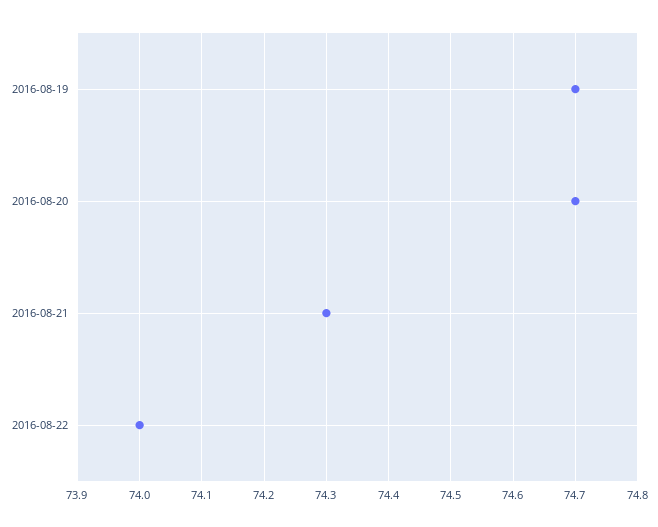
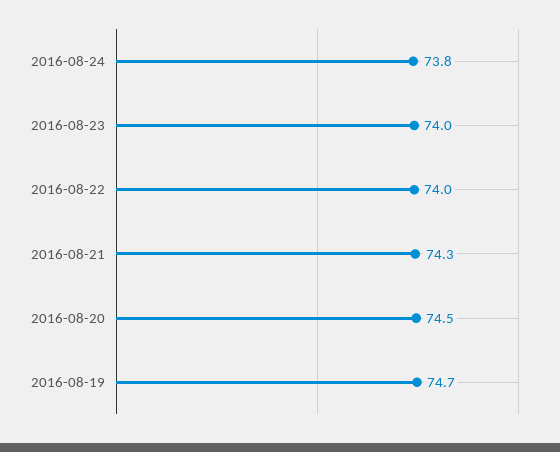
2016-08-20: 74.7 -> 74.5
2016-08-24: none -> 73.8
2016-08-23: none -> 74

